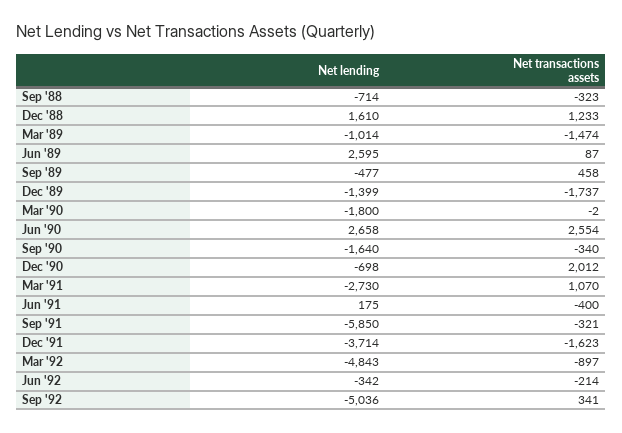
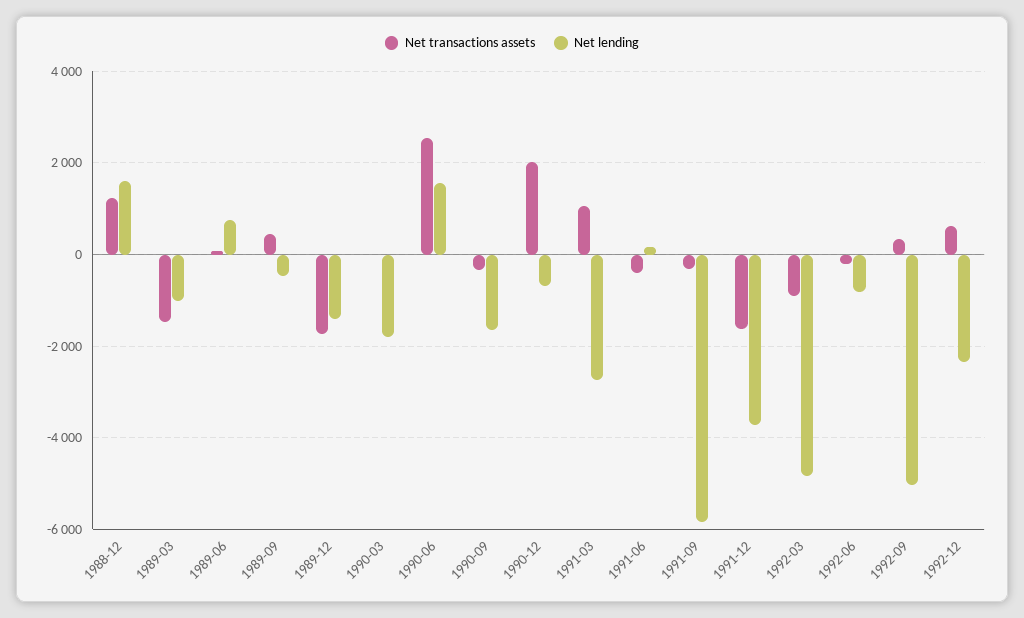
Net lending, Sep '88: -714 -> none
Net transactions assets, Sep '88: -323 -> none
Net lending, Jun '89: 2595 -> 800
Net lending, Jun '90: 2658 -> 1600
Net lending, Jun '92: -342 -> -800
Net transactions assets, 1992-12: none -> 600
Net lending, 1992-12: none -> -2400

